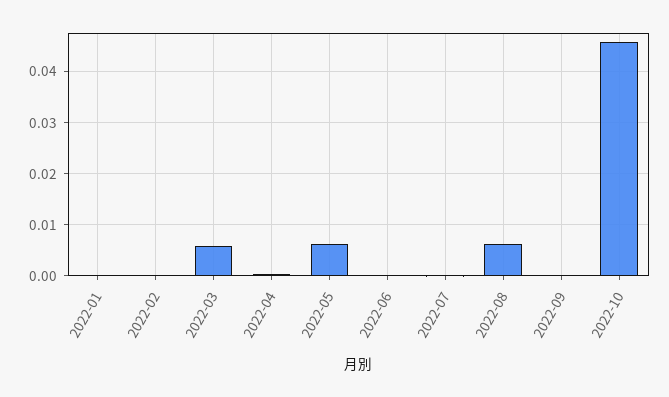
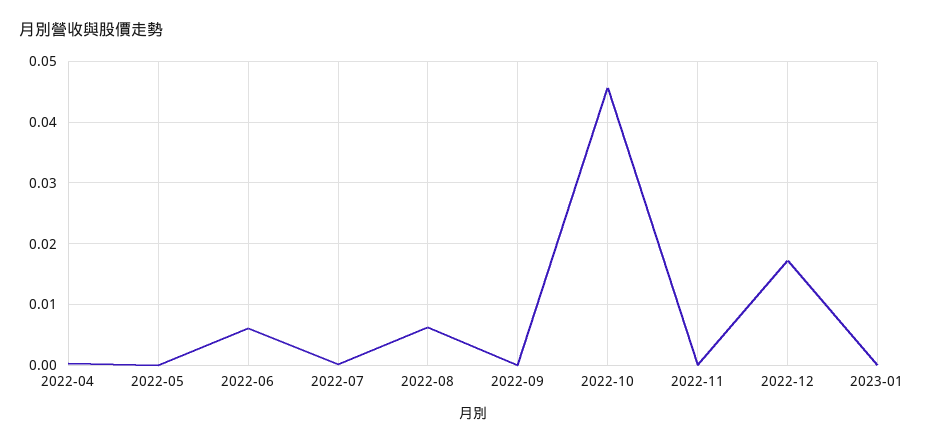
2022-01: 0 -> none
2022-02: 0 -> none
2022-03: 0.006 -> none
2022-05: 0.006 -> 0
2022-06: 0 -> 0.006
2022-11: none -> 0
2022-12: none -> 0.017
2023-01: none -> 0

